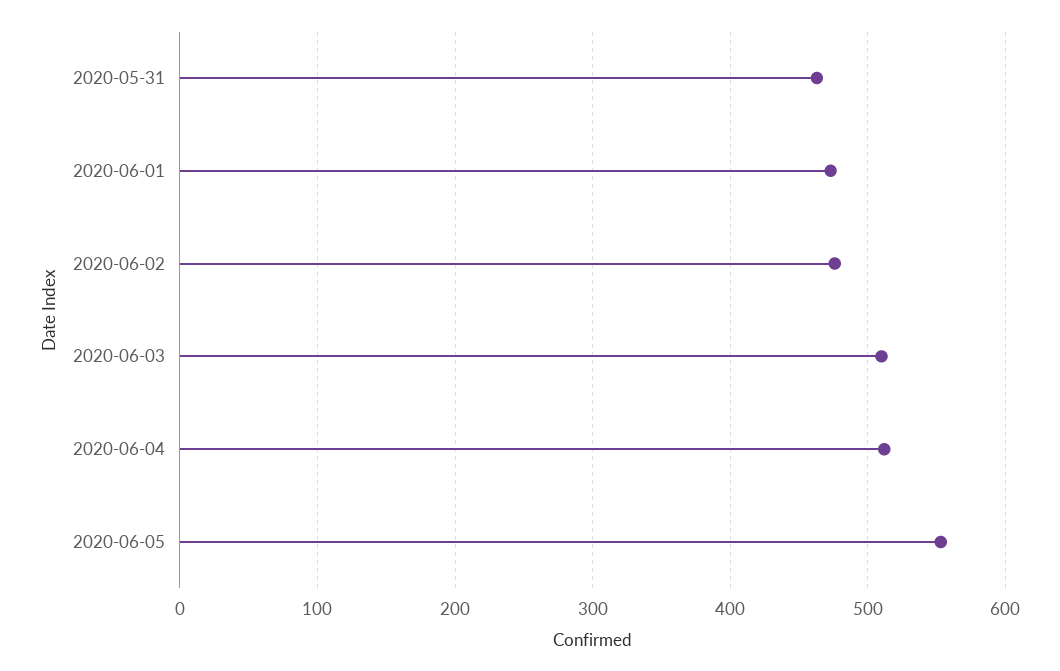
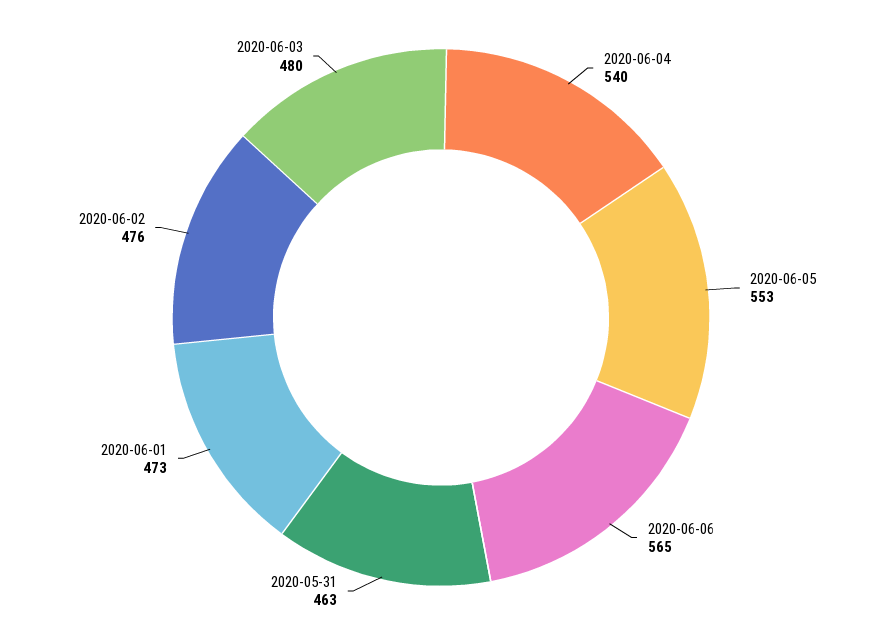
2020-06-03: 510 -> 480
2020-06-04: 510 -> 540
2020-06-06: none -> 565

